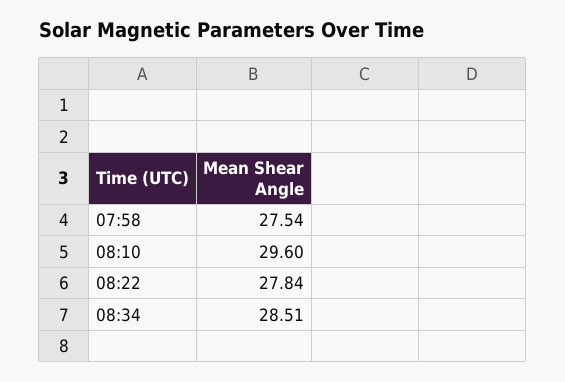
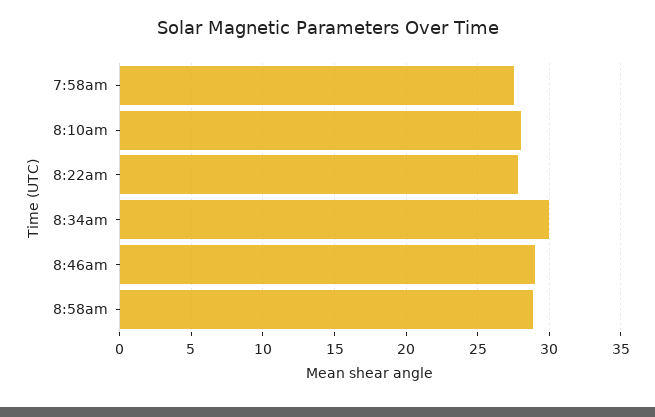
08:10: 29.6 -> 28
08:34: 28.51 -> 30
8:46am: none -> 29
8:58am: none -> 29

